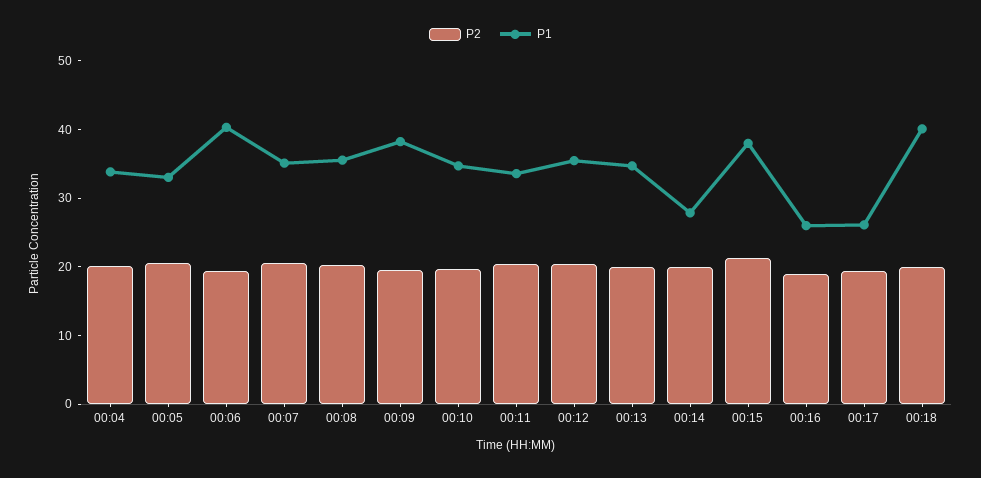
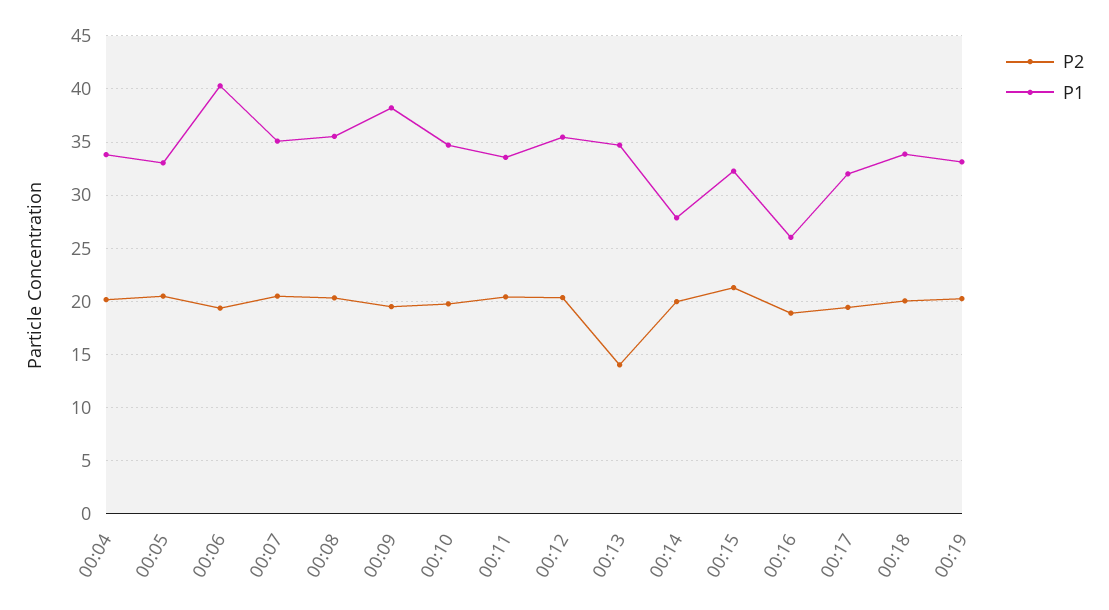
P2, 00:13: 20 -> 14
P1, 00:15: 38 -> 32
P1, 00:17: 26 -> 32
P1, 00:18: 40 -> 34
P2, 00:19: none -> 20
P1, 00:19: none -> 33

